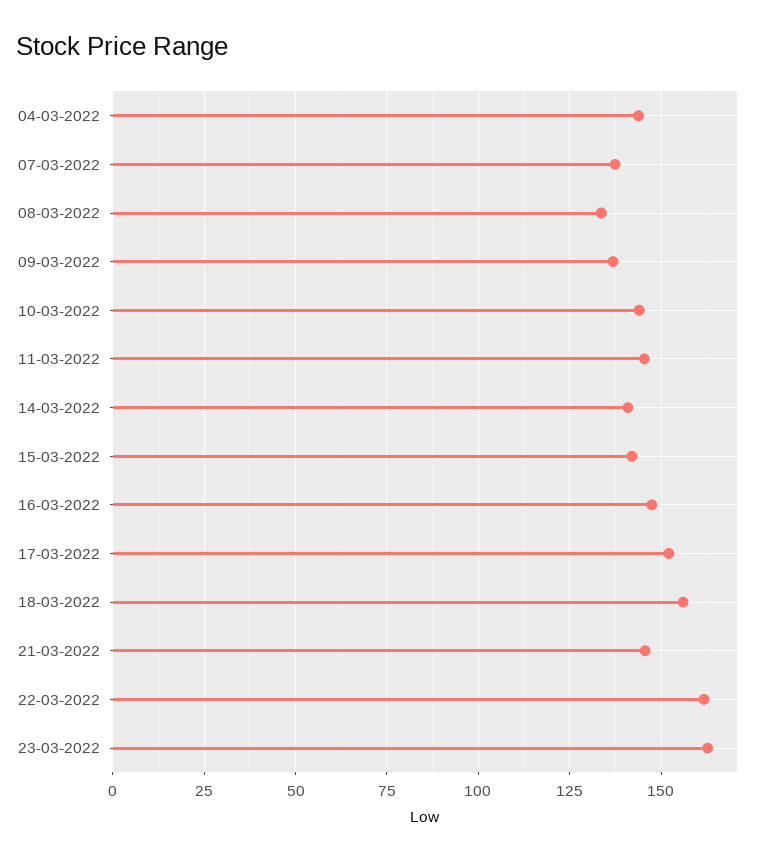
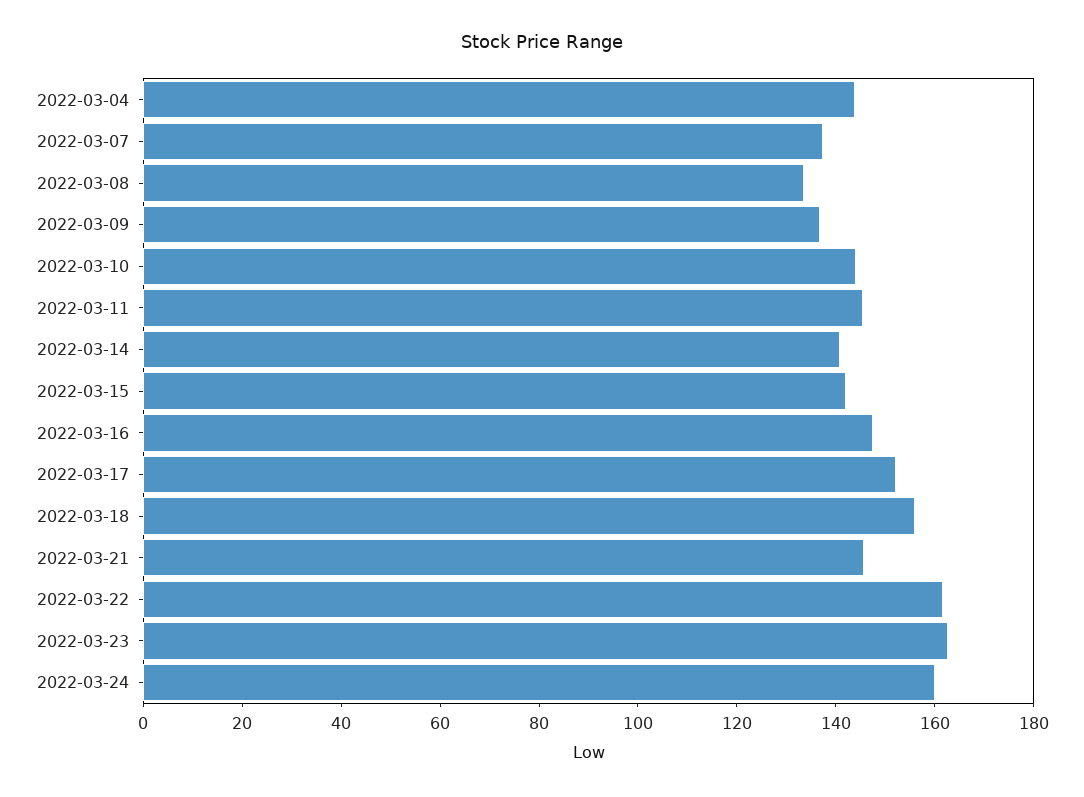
2022-03-24: none -> 160

